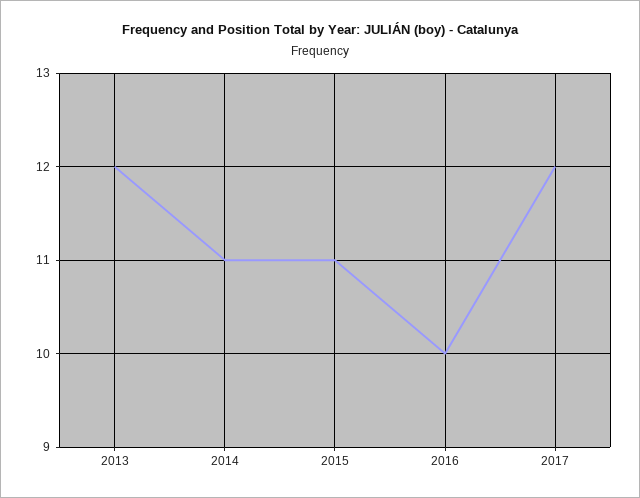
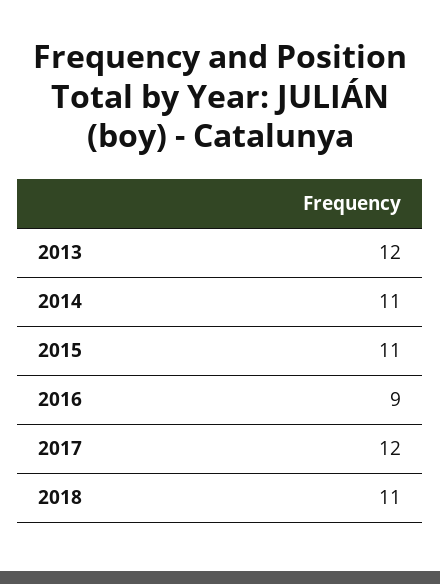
2016: 10 -> 9
2018: none -> 11

